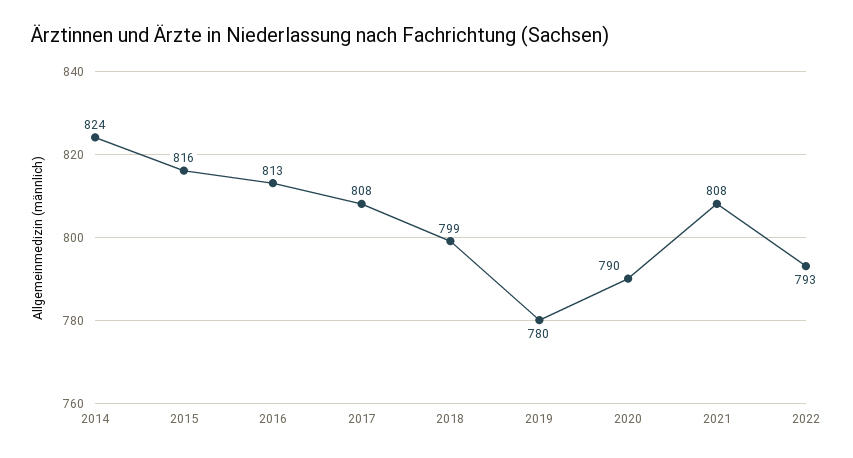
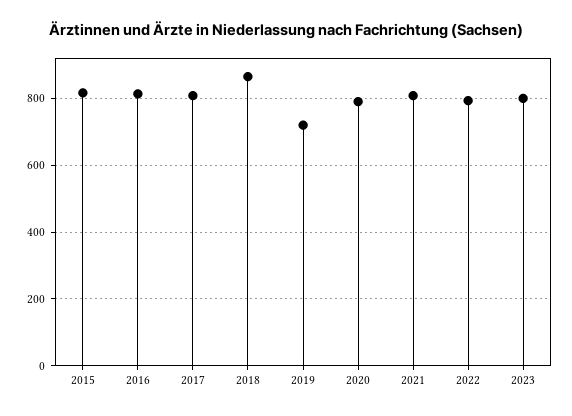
2014: 824 -> none
2018: 799 -> 860
2019: 780 -> 720
2023: none -> 800

